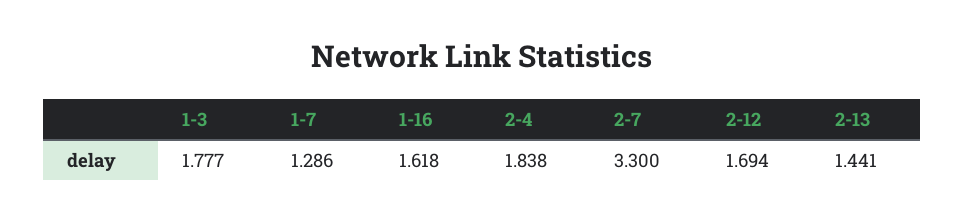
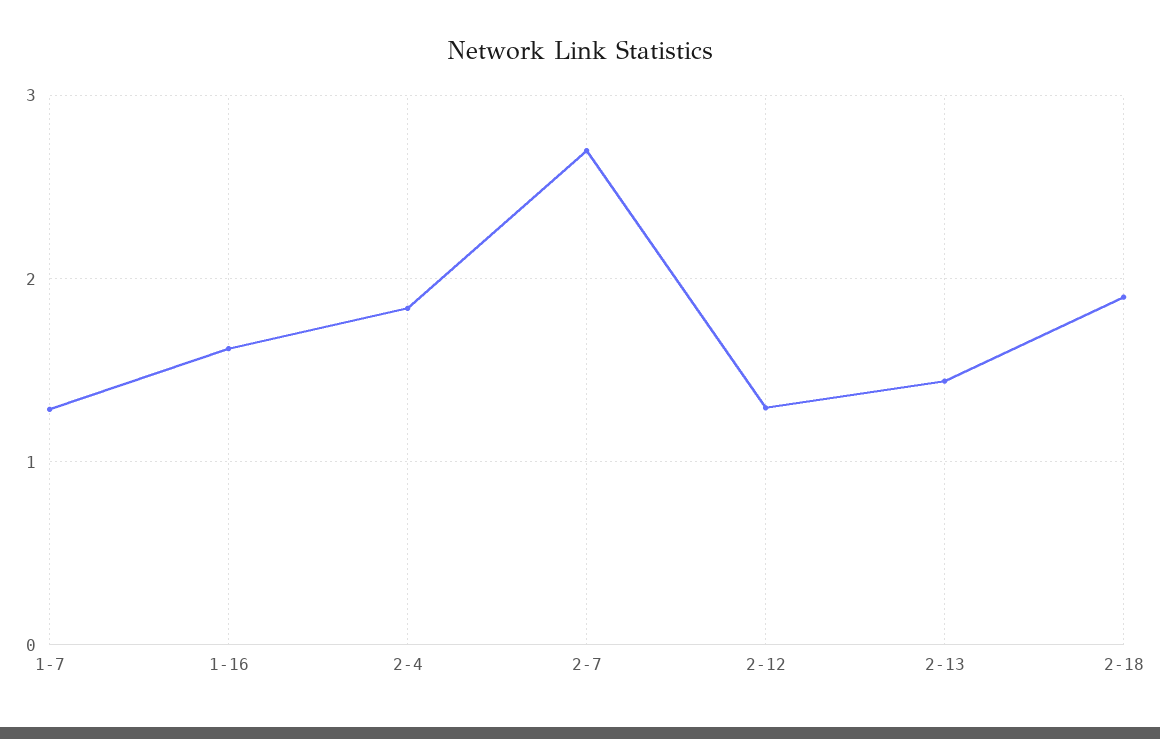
1-3: 1.777 -> none
2-7: 3.3 -> 2.7
2-12: 1.694 -> 1.3
2-18: none -> 1.9

